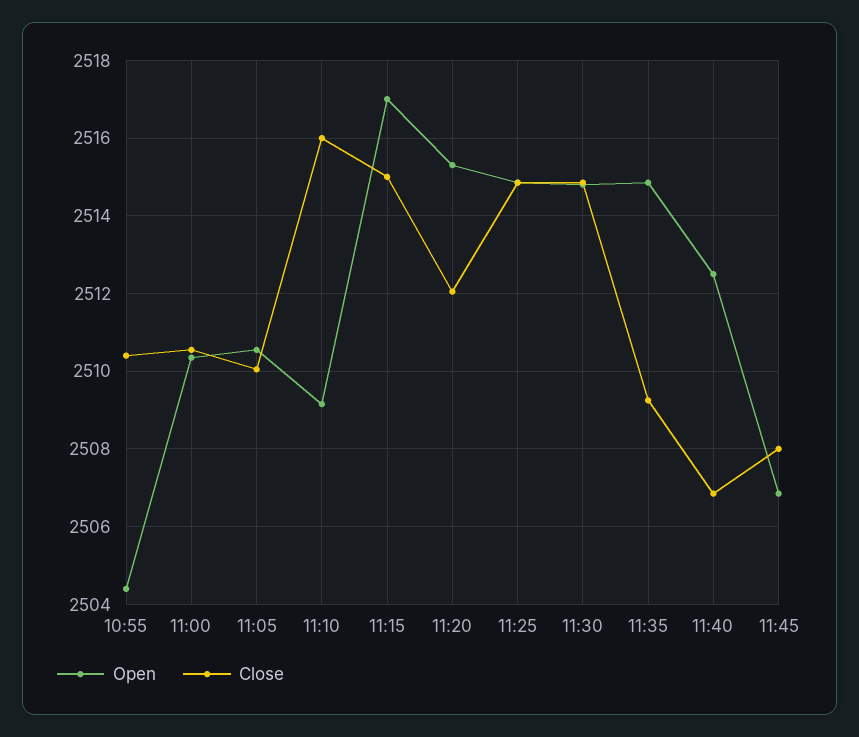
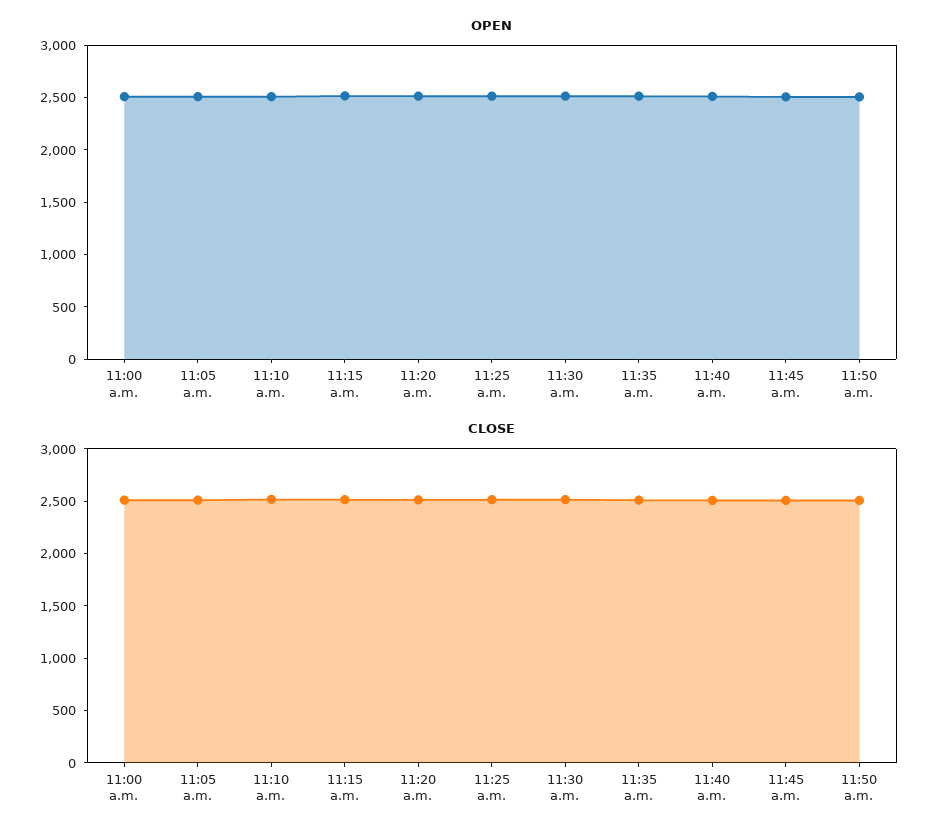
Open, 10:55: 2504.4 -> none
Close, 10:55: 2510.4 -> none
Open, 11:50 a.m.: none -> 2500
Close, 11:50 a.m.: none -> 2500

